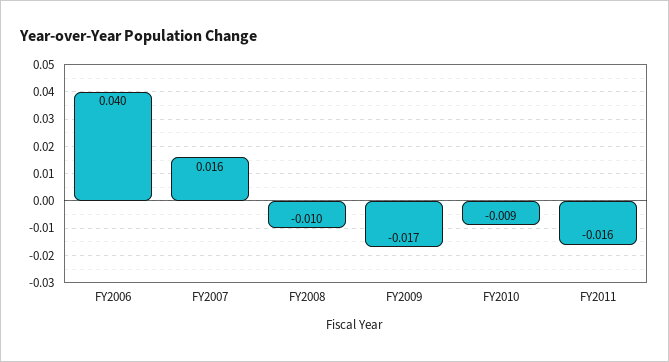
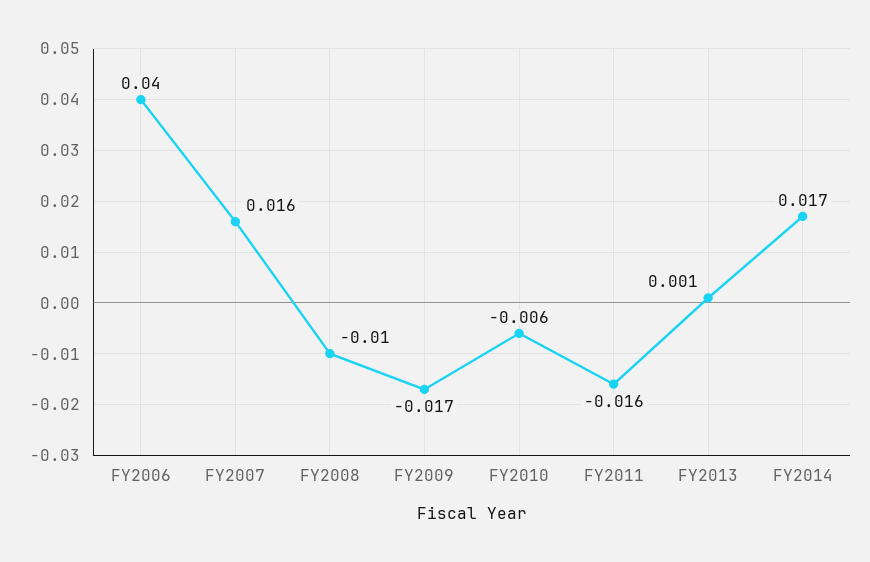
FY2010: -0.009 -> -0.006
FY2013: none -> 0.001
FY2014: none -> 0.017

